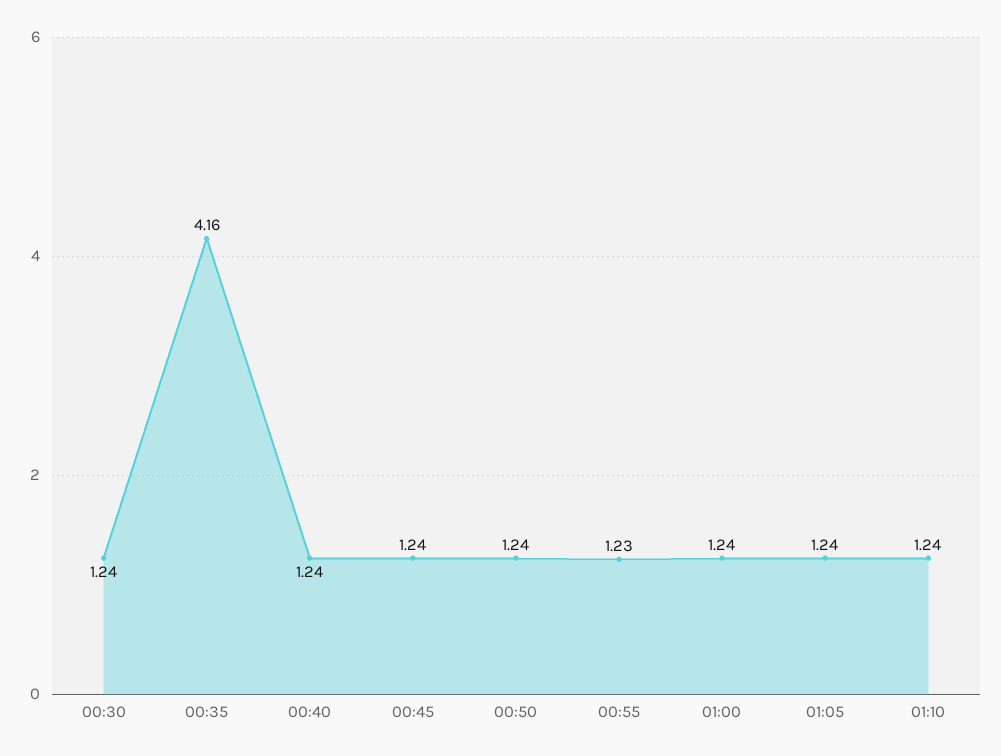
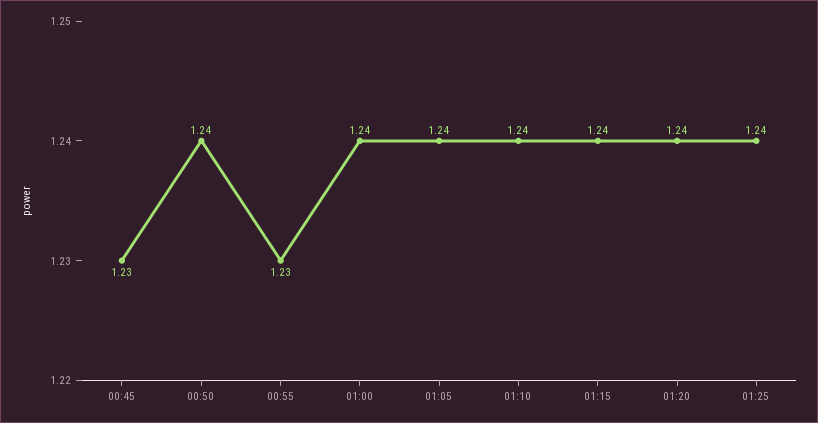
00:30: 1.24 -> none
00:35: 4.16 -> none
00:40: 1.24 -> none
00:45: 1.24 -> 1.23
01:15: none -> 1.24
01:20: none -> 1.24
01:25: none -> 1.24

